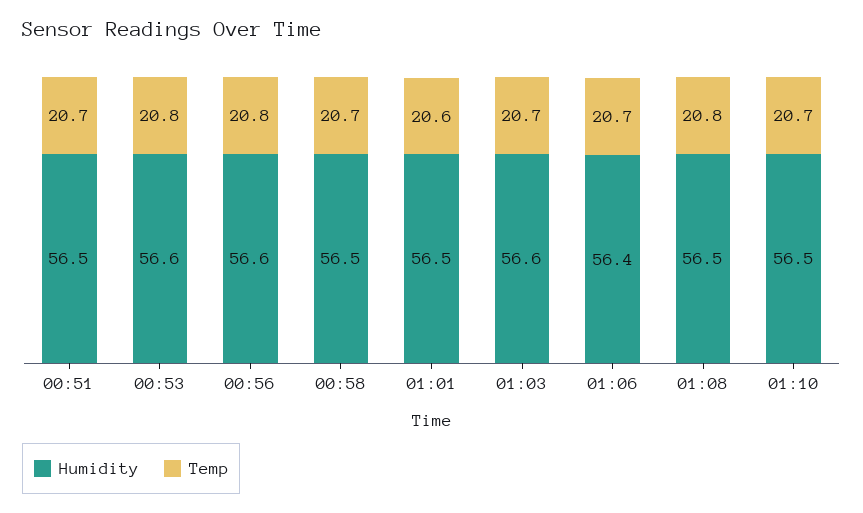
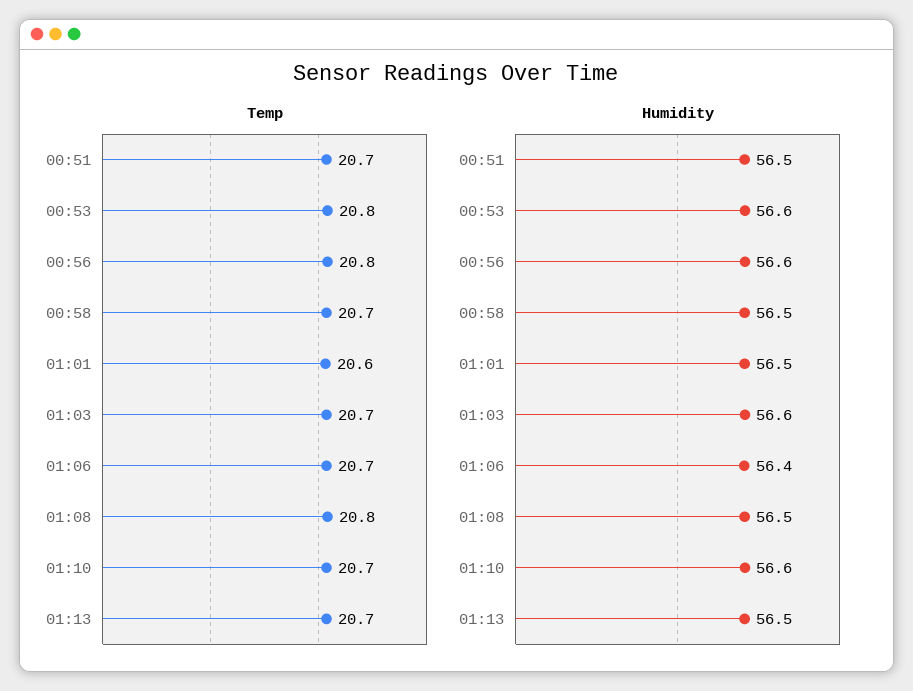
Humidity, 01:10: 56.5 -> 56.6
Temp, 01:13: none -> 20.7
Humidity, 01:13: none -> 56.5

